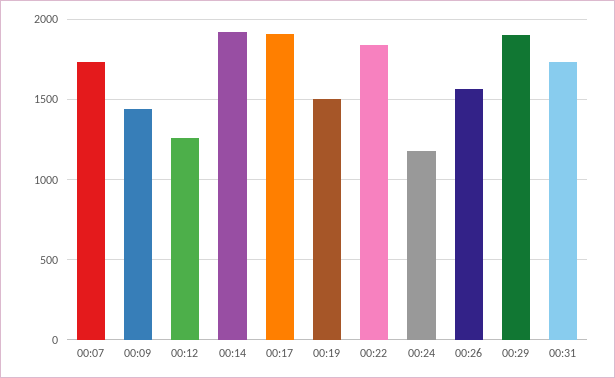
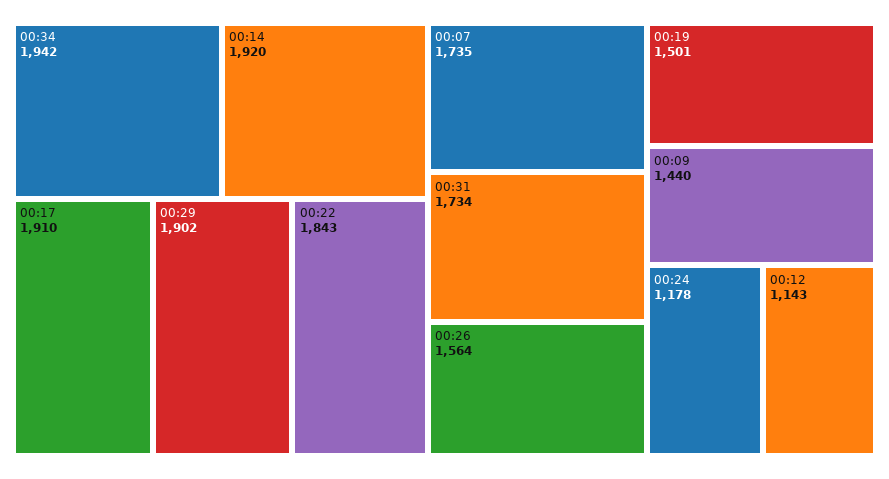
00:12: 1250 -> 1143
00:34: none -> 1942

